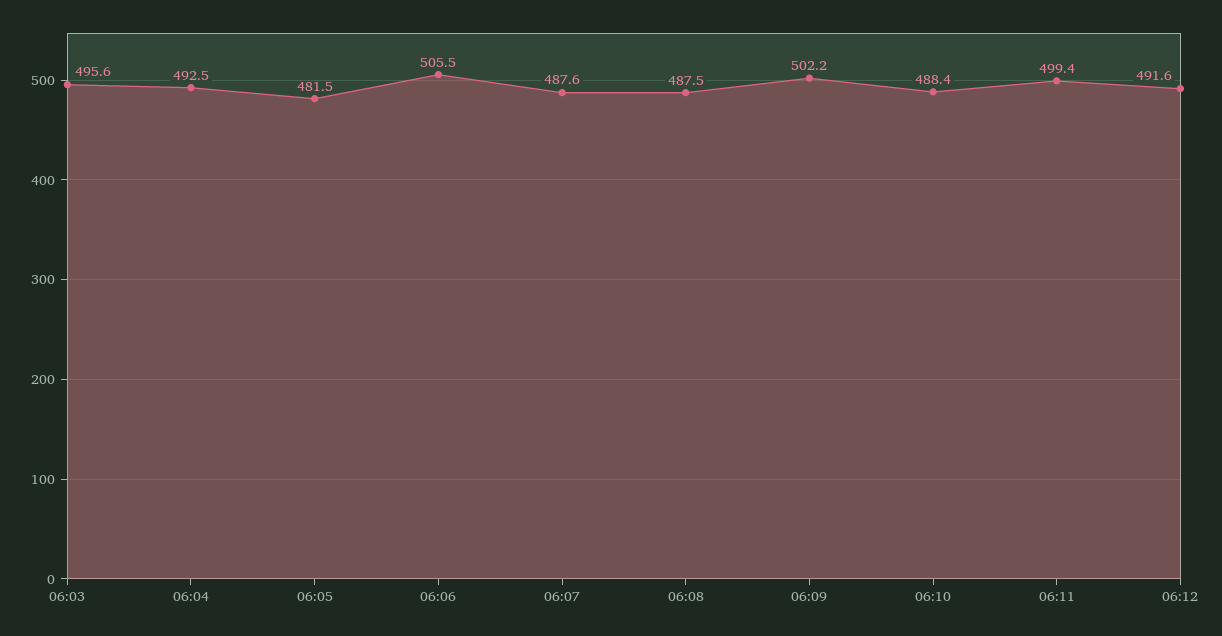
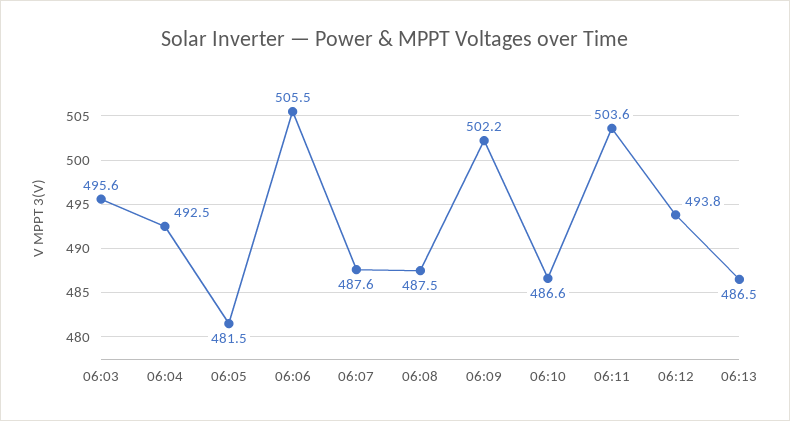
06:10: 488.4 -> 486.6
06:11: 499.4 -> 503.6
06:12: 491.6 -> 493.8
06:13: none -> 486.5

